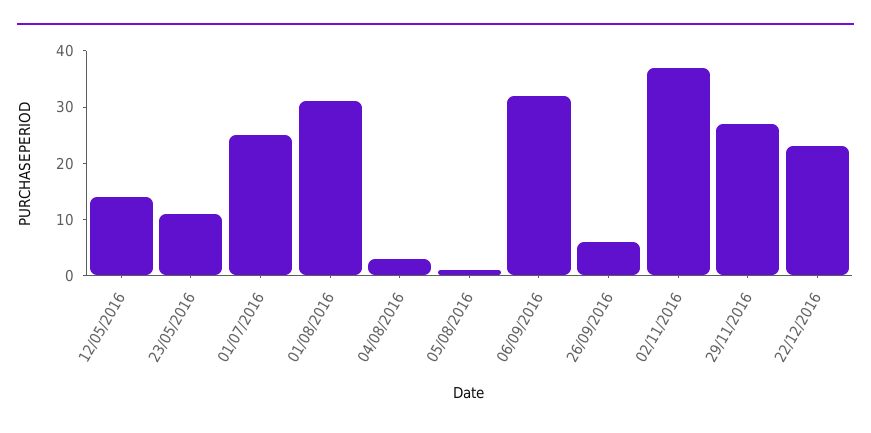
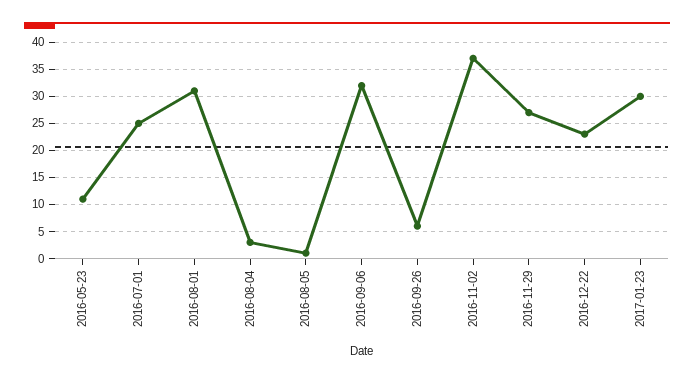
12/05/2016: 15 -> none
2017-01-23: none -> 30

